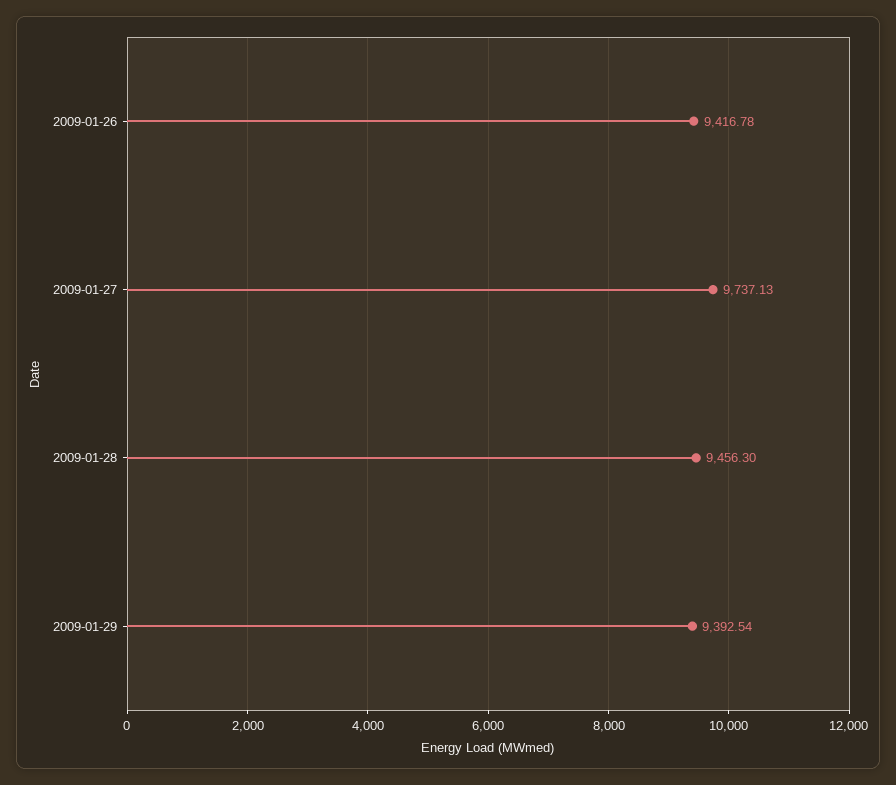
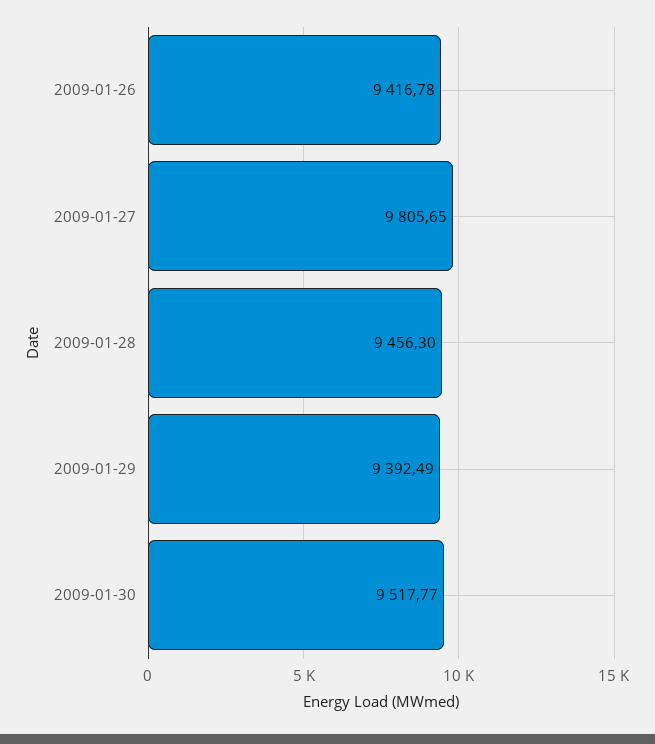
2009-01-27: 9737.13 -> 9805.65
2009-01-29: 9392.54 -> 9392.49
2009-01-30: none -> 9517.77

